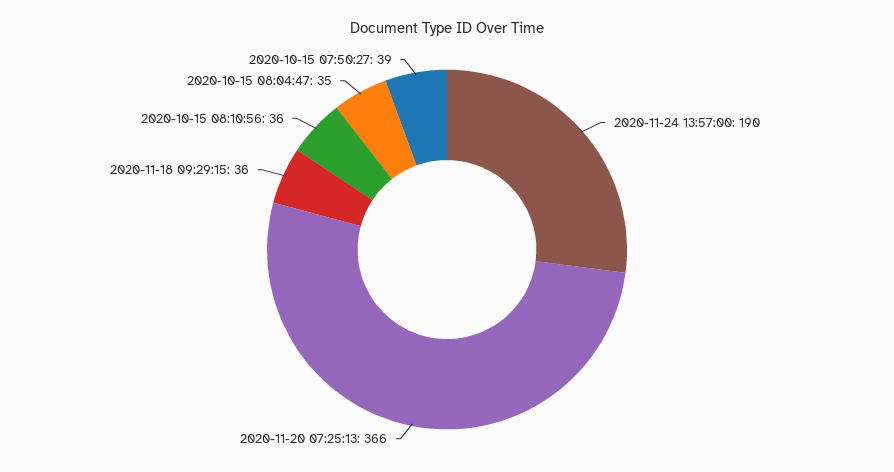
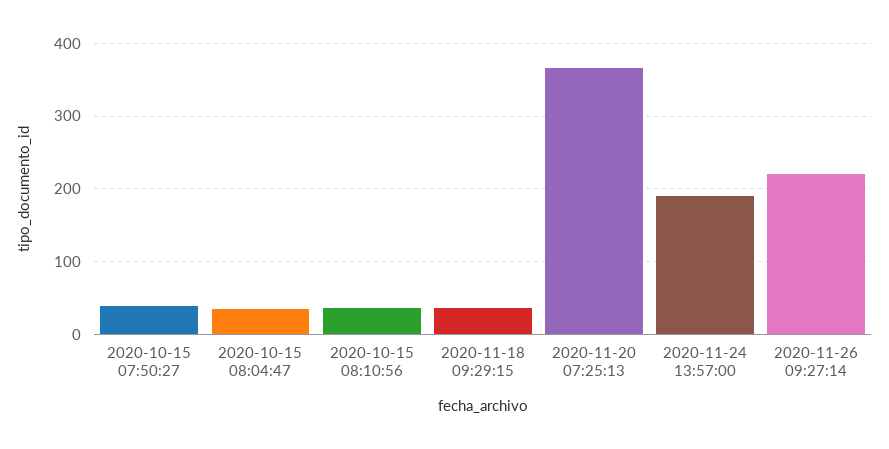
2020-11-26 09:27:14: none -> 220

